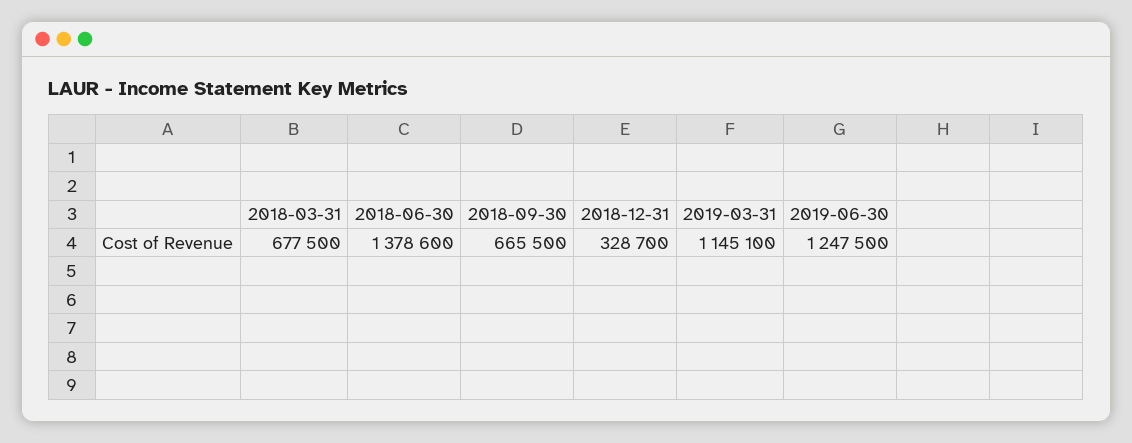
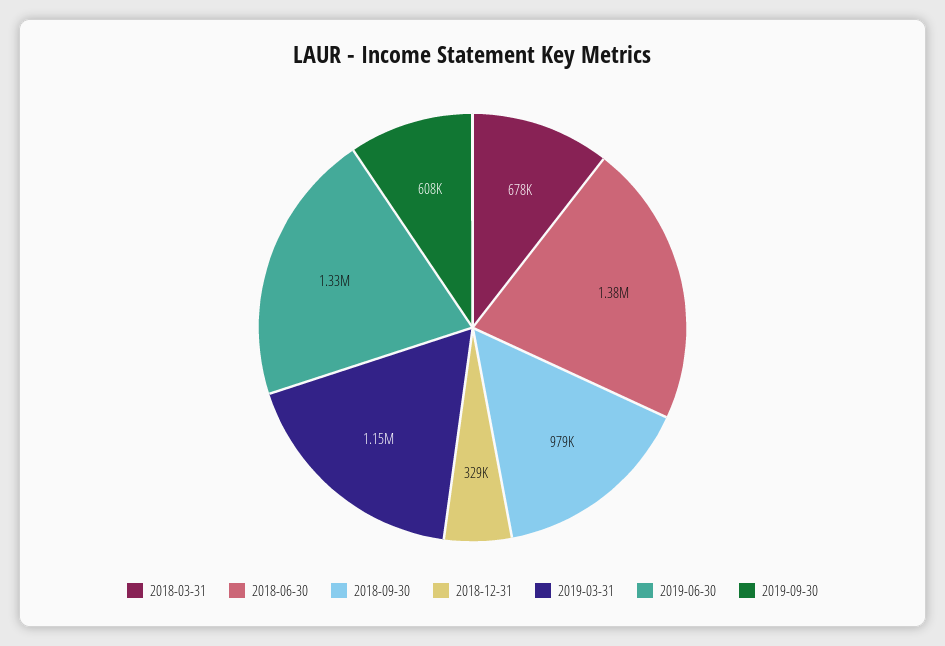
2018-09-30: 665500 -> 979000
2019-06-30: 1247500 -> 1330000
2019-09-30: none -> 608000

